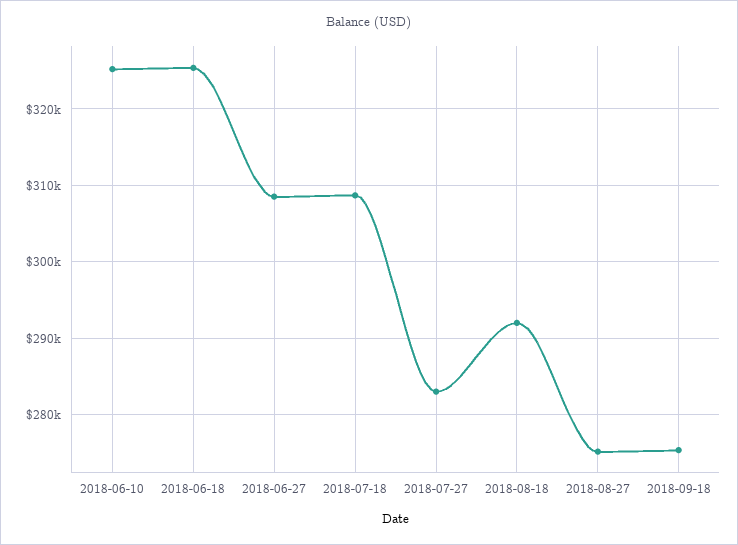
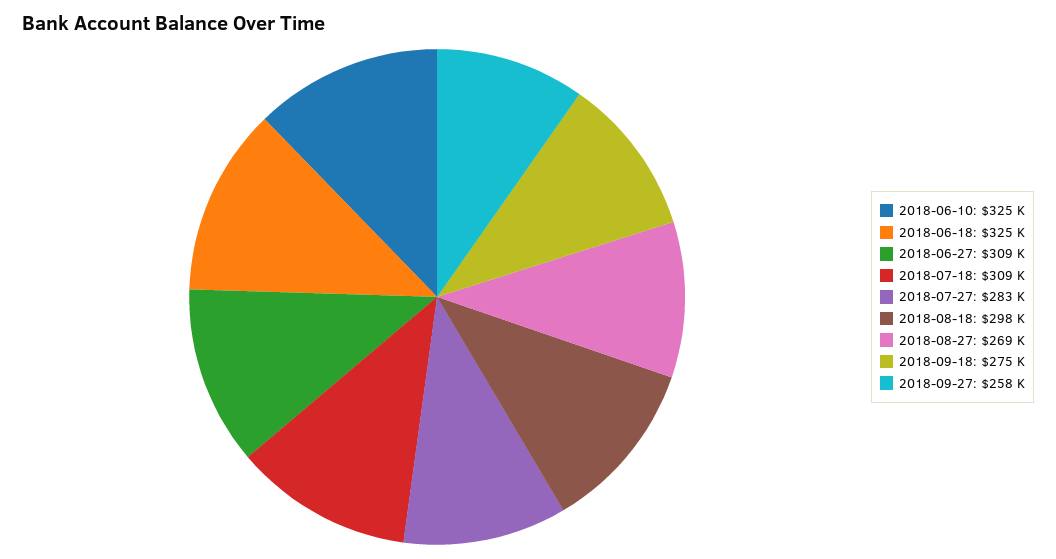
2018-08-18: 292000 -> 298000
2018-08-27: 275000 -> 269000
2018-09-27: none -> 258000

